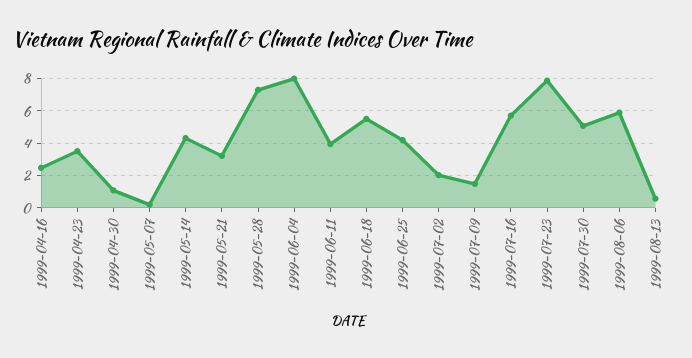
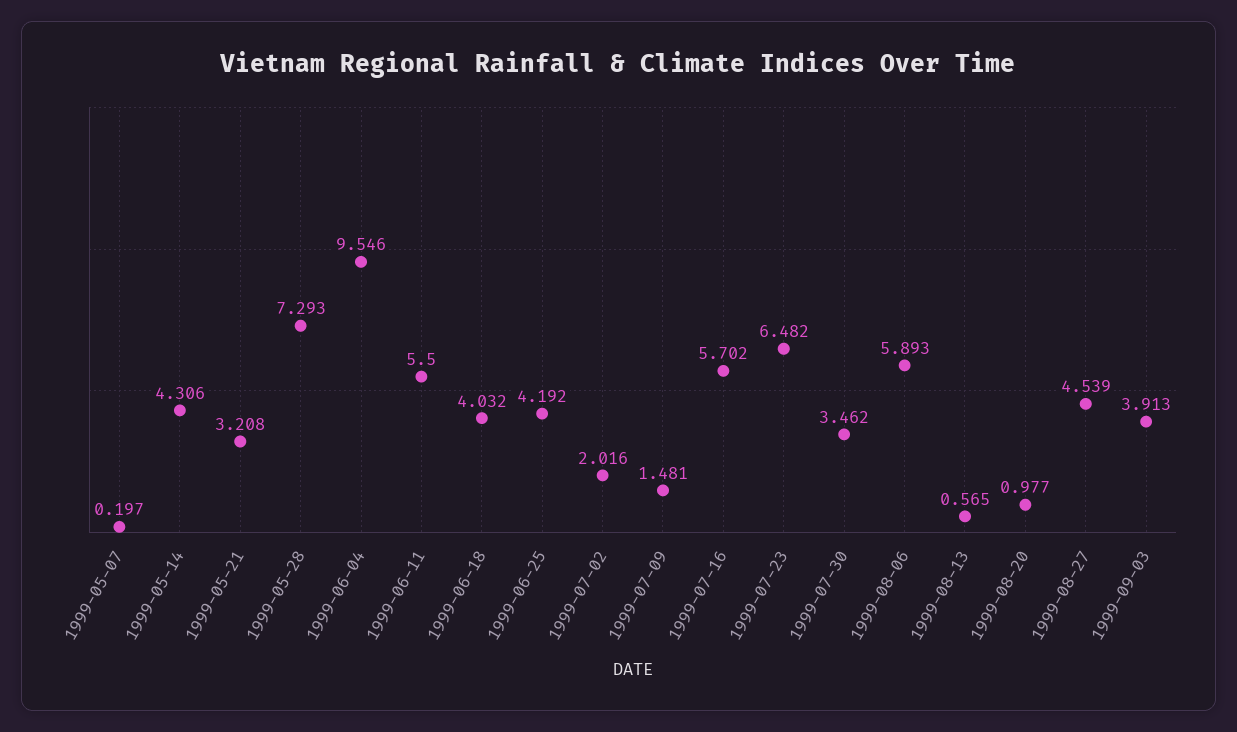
1999-04-16: 2.5 -> none
1999-04-23: 3.5 -> none
1999-04-30: 1 -> none
1999-06-04: 8 -> 9.546
1999-06-11: 4 -> 5.5
1999-06-18: 5.5 -> 4.032
1999-07-23: 8 -> 6.482
1999-07-30: 5 -> 3.462
1999-08-20: none -> 0.977
1999-08-27: none -> 4.539
1999-09-03: none -> 3.913

